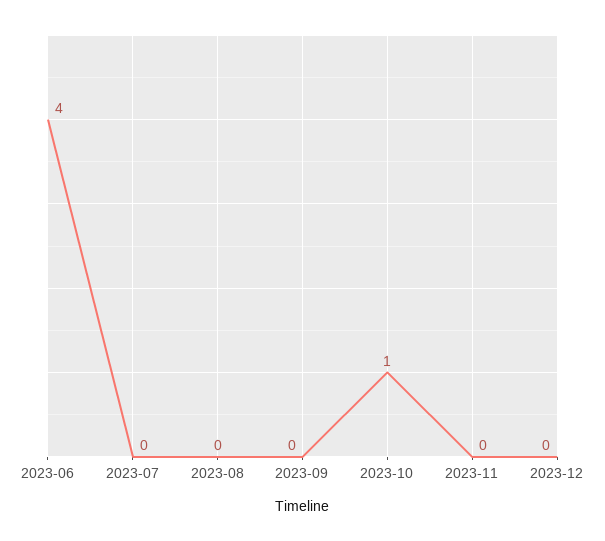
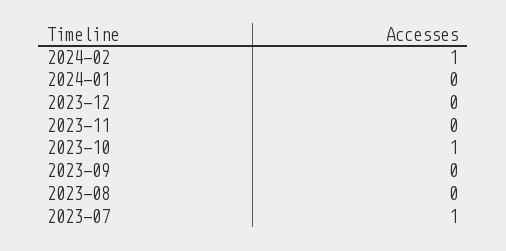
2023-06: 4 -> none
2023-07: 0 -> 1
2024-02: none -> 1
2024-01: none -> 0

